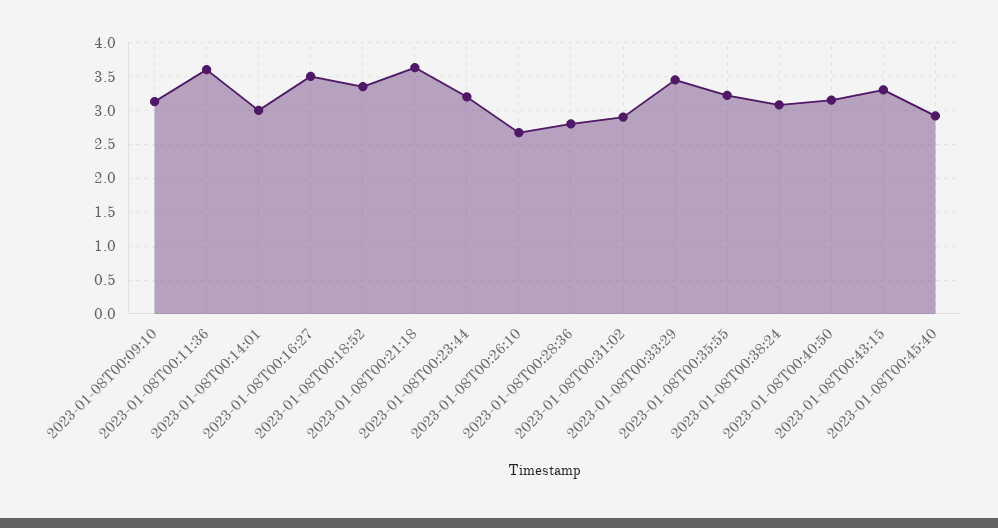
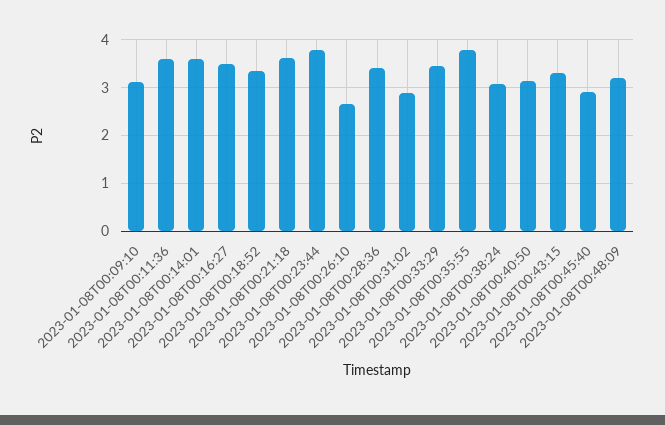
2023-01-08T00:14:01: 3 -> 3.6
2023-01-08T00:23:44: 3.2 -> 3.8
2023-01-08T00:28:36: 2.8 -> 3.4
2023-01-08T00:35:55: 3.2 -> 3.8
2023-01-08T00:48:09: none -> 3.2

